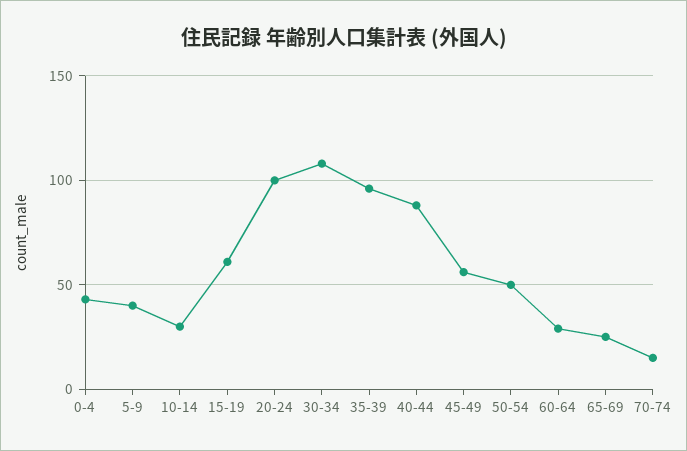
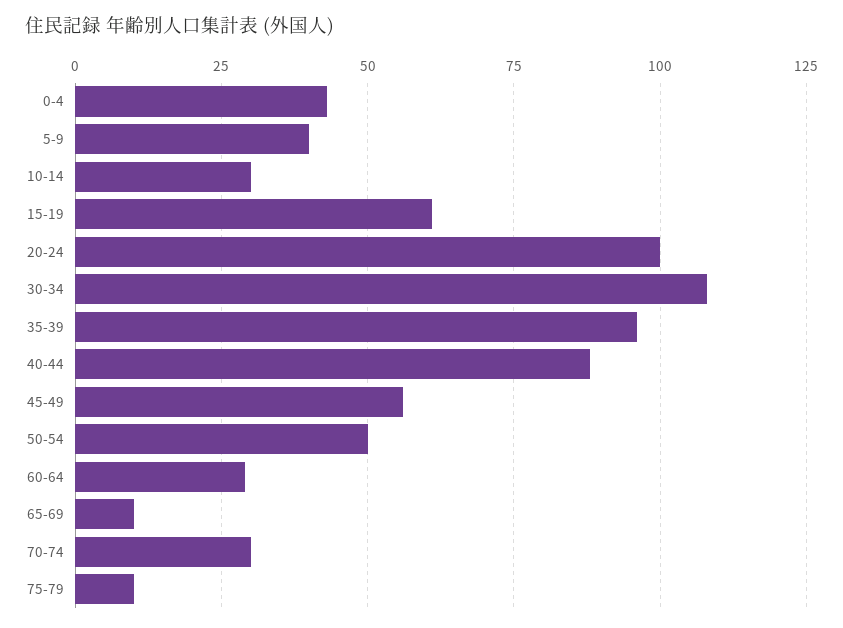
65-69: 25 -> 10
70-74: 15 -> 30
75-79: none -> 10

